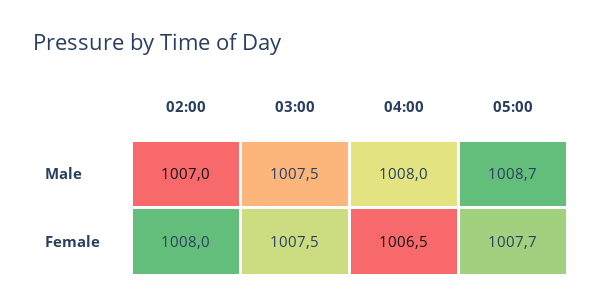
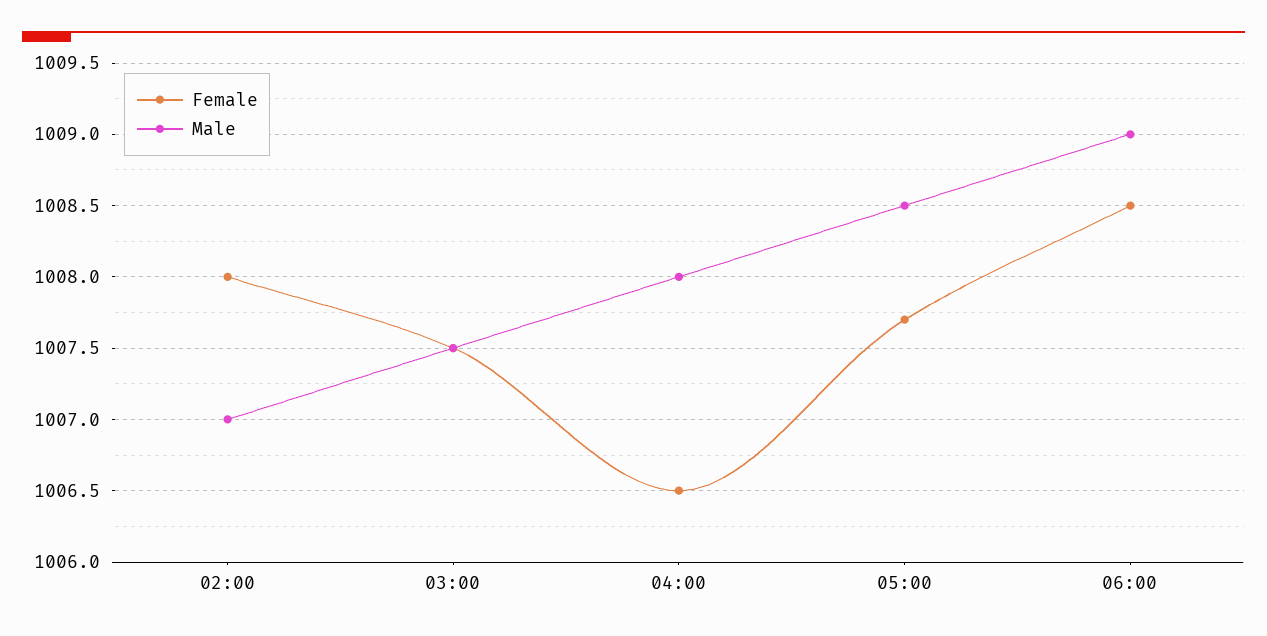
Male, 05:00: 1008.7 -> 1008.5
Female, 06:00: none -> 1008.5
Male, 06:00: none -> 1009

